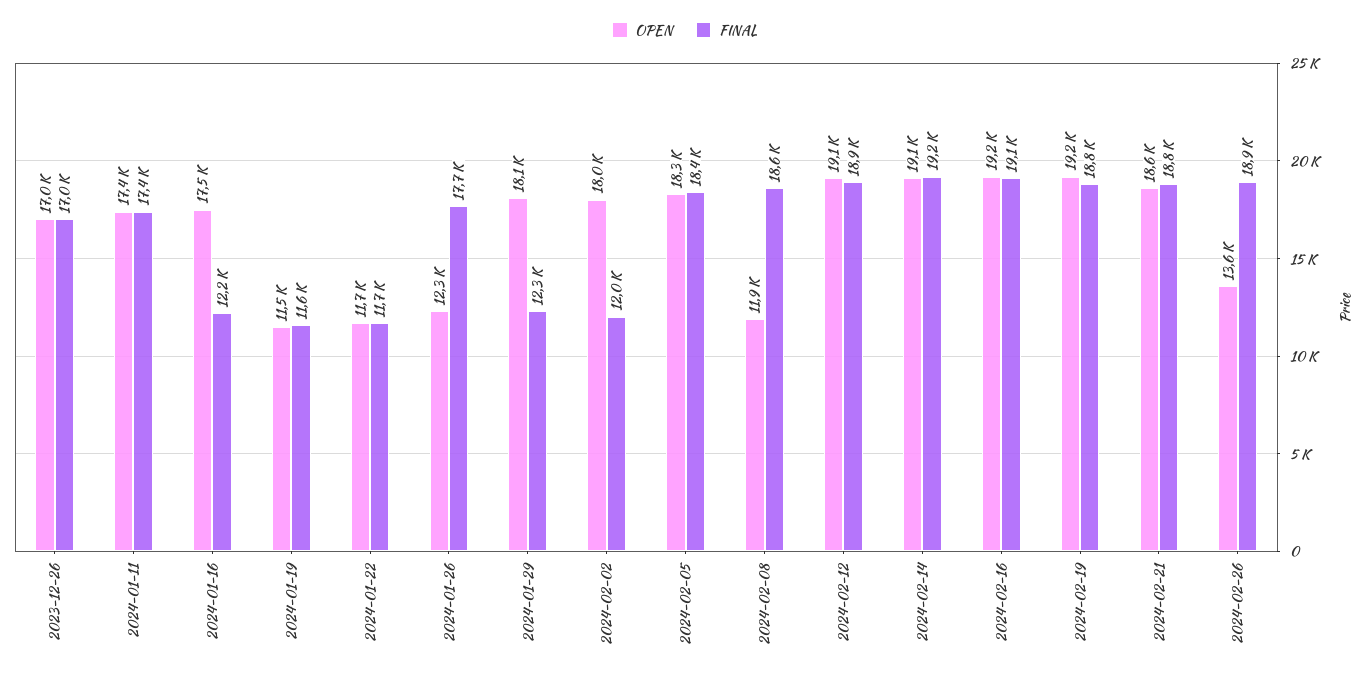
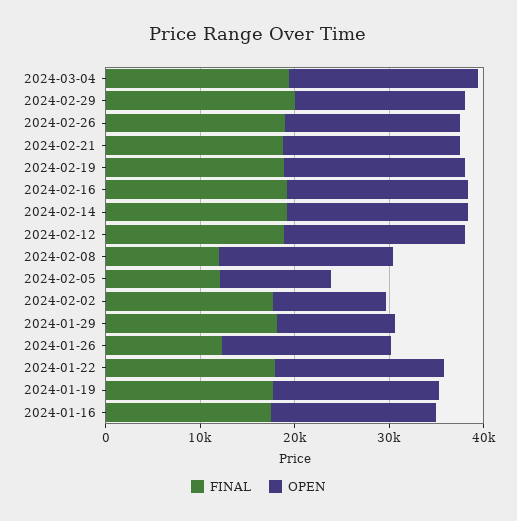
OPEN, 2023-12-26: 17000 -> none
FINAL, 2023-12-26: 17000 -> none
OPEN, 2024-01-11: 17400 -> none
FINAL, 2024-01-11: 17400 -> none
FINAL, 2024-01-16: 12200 -> 18000
OPEN, 2024-01-19: 11500 -> 18000
FINAL, 2024-01-19: 11600 -> 18000
OPEN, 2024-01-22: 11700 -> 18000
FINAL, 2024-01-22: 11700 -> 18000
OPEN, 2024-01-26: 12300 -> 18000
FINAL, 2024-01-26: 17700 -> 12000
OPEN, 2024-01-29: 18100 -> 12000
FINAL, 2024-01-29: 12300 -> 18000
OPEN, 2024-02-02: 18000 -> 12000
FINAL, 2024-02-02: 12000 -> 18000
OPEN, 2024-02-05: 18300 -> 12000
FINAL, 2024-02-05: 18400 -> 12000
OPEN, 2024-02-08: 11900 -> 18000
FINAL, 2024-02-08: 18600 -> 12000
OPEN, 2024-02-26: 13600 -> 18000
FINAL, 2024-03-04: none -> 20000
OPEN, 2024-03-04: none -> 20000
FINAL, 2024-02-29: none -> 20000
OPEN, 2024-02-29: none -> 18000

